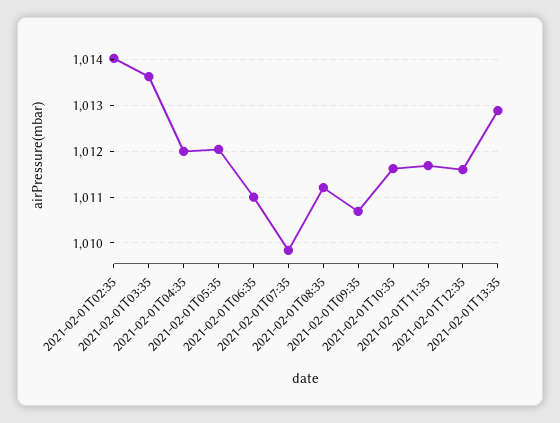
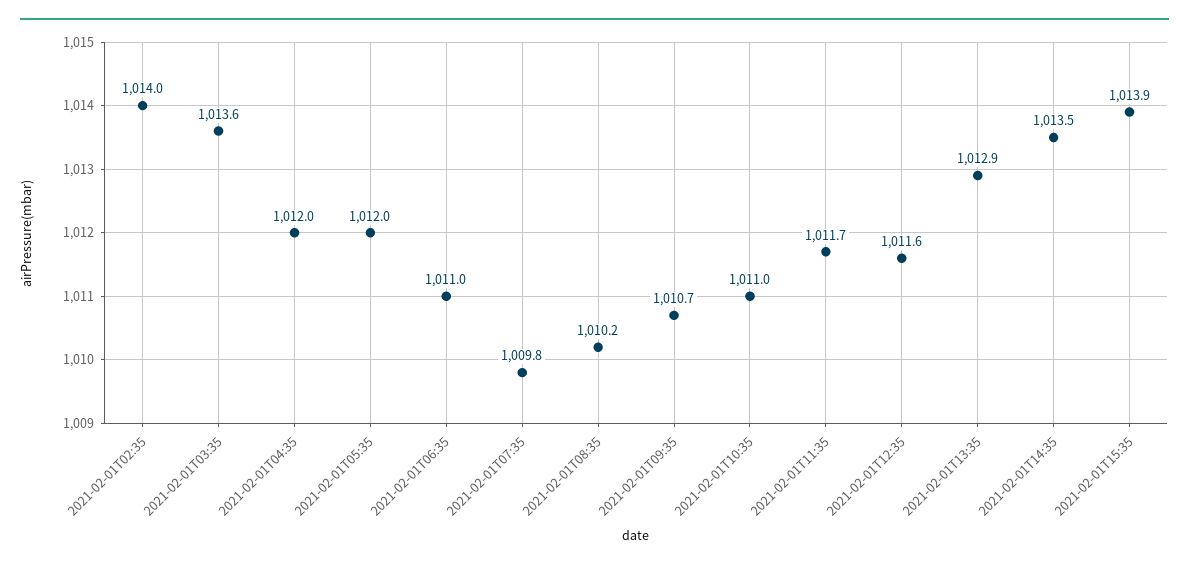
2021-02-01T08:35: 1011.2 -> 1010.2
2021-02-01T10:35: 1011.6 -> 1011
2021-02-01T14:35: none -> 1013.5
2021-02-01T15:35: none -> 1013.9

